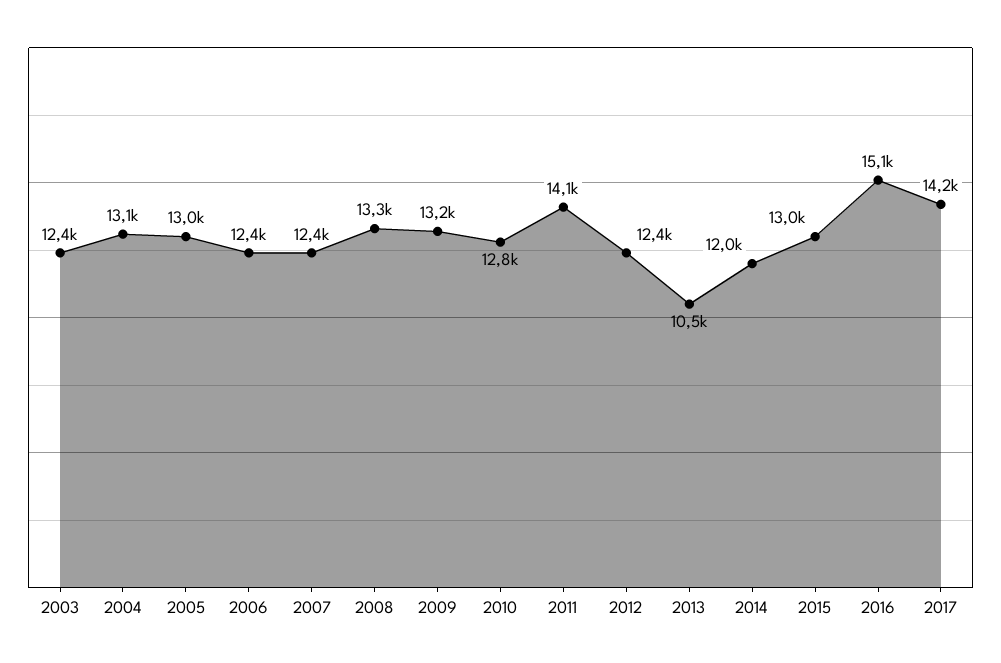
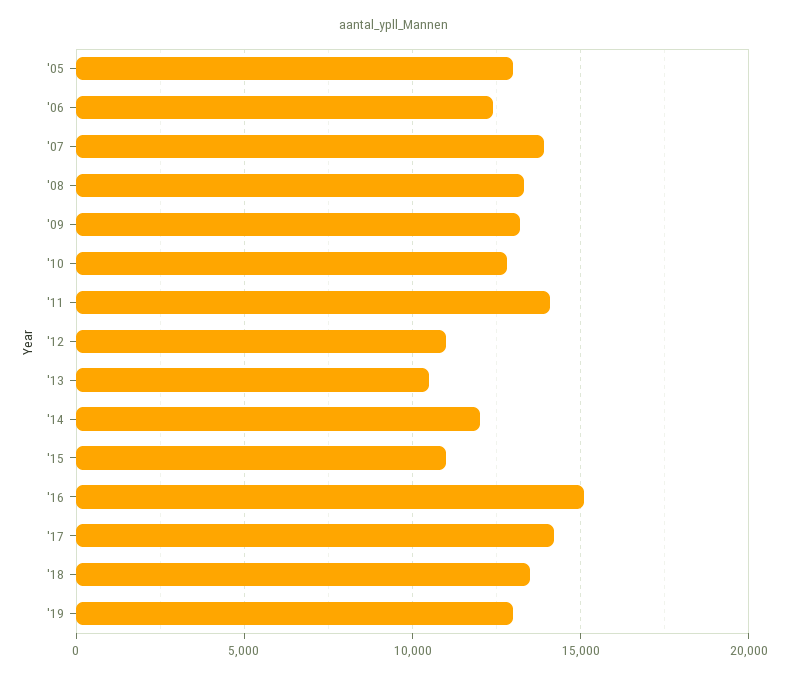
2003: 12400 -> none
2004: 13100 -> none
2007: 12400 -> 14000
2012: 12400 -> 11000
2015: 13000 -> 11000
'18: none -> 13500
'19: none -> 13000

